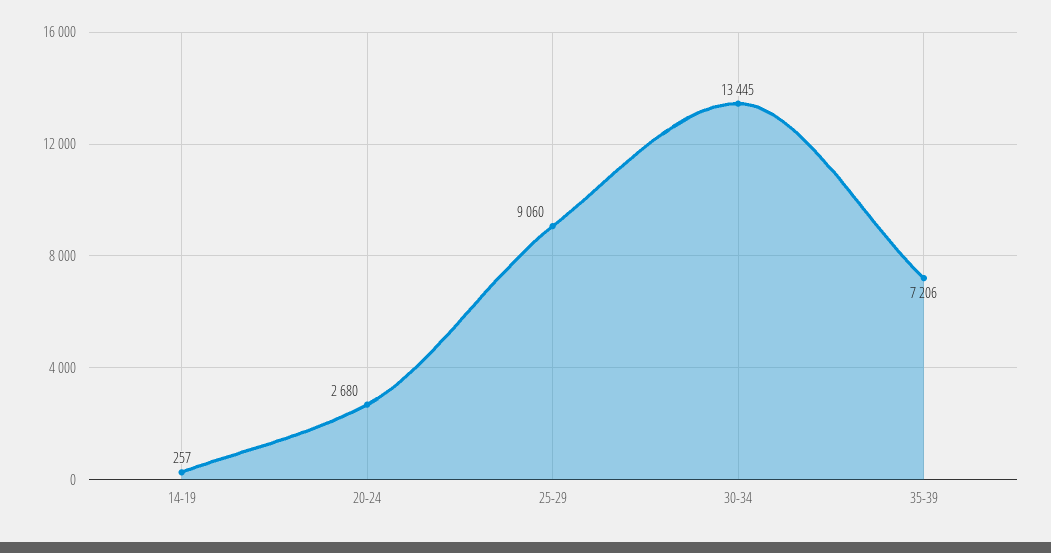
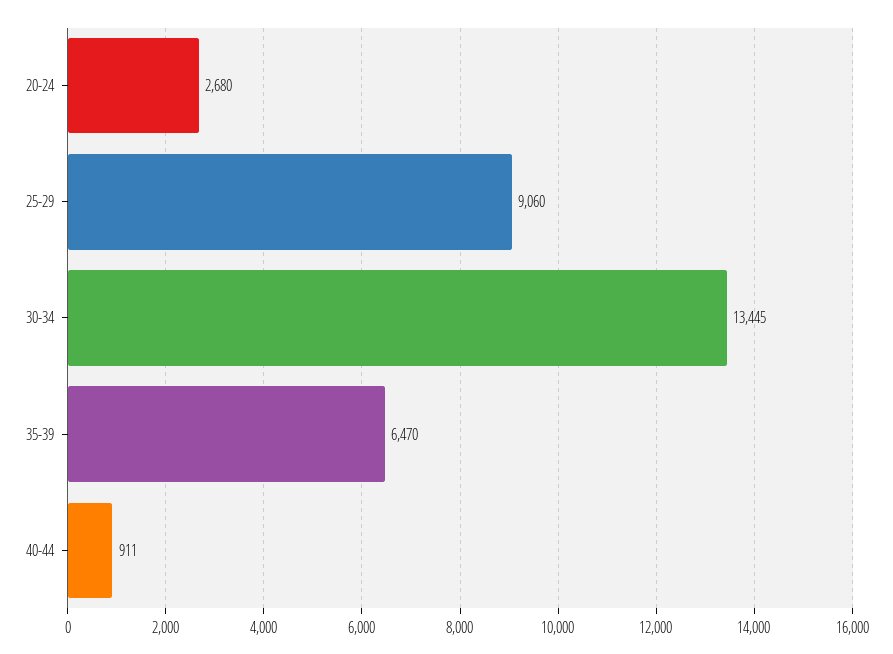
14-19: 257 -> none
35-39: 7206 -> 6470
40-44: none -> 911

